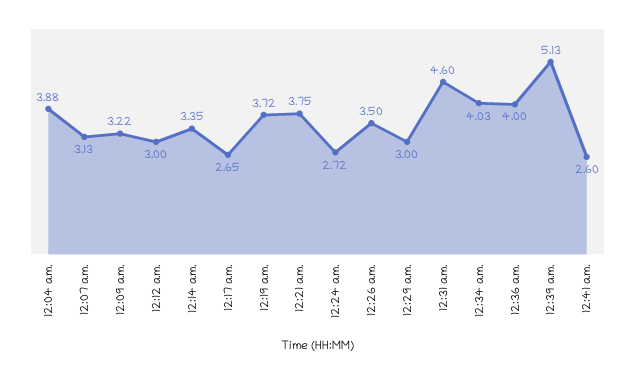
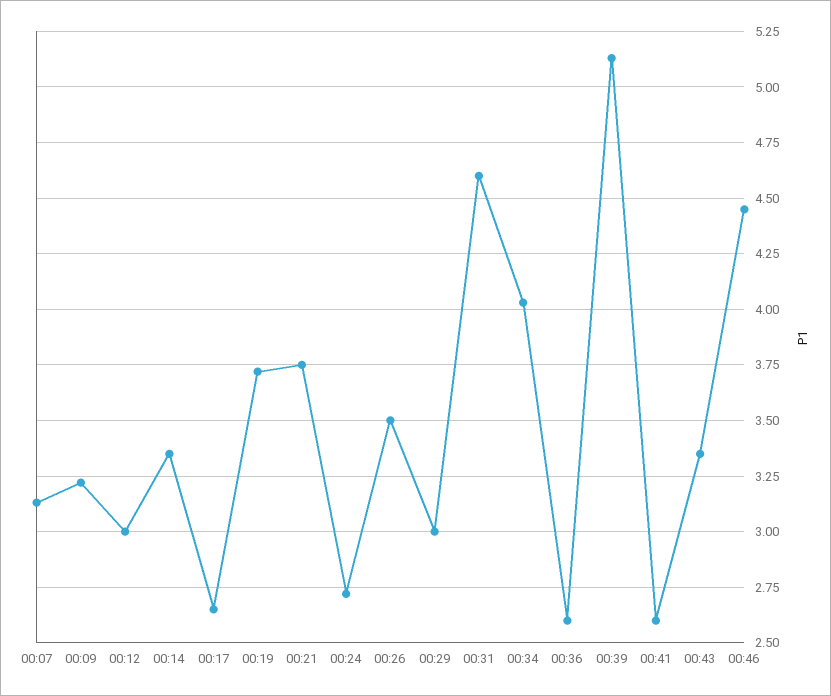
12:04 a.m.: 3.88 -> none
12:36 a.m.: 4 -> 2.6
00:43: none -> 3.35
00:46: none -> 4.45

